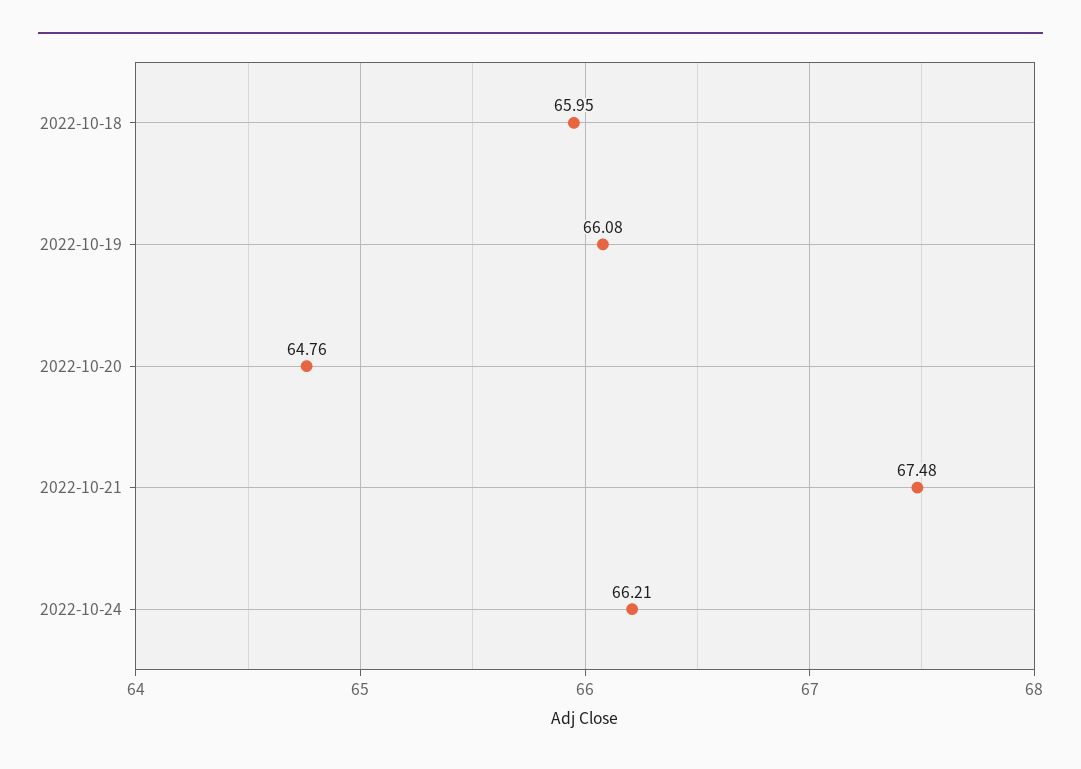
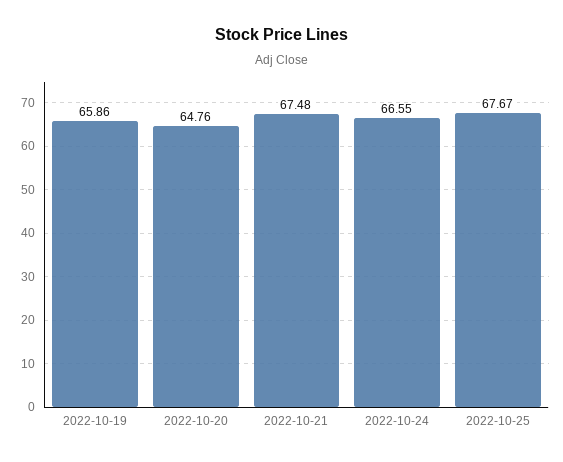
2022-10-18: 65.95 -> none
2022-10-19: 66.08 -> 65.86
2022-10-24: 66.21 -> 66.55
2022-10-25: none -> 67.67

